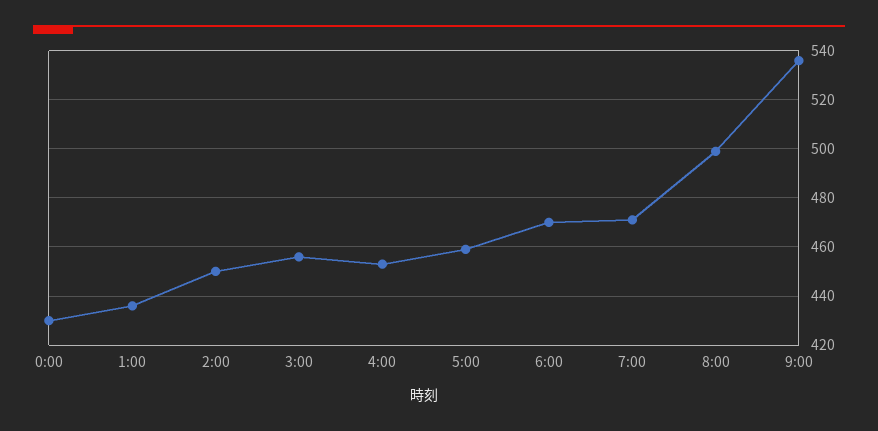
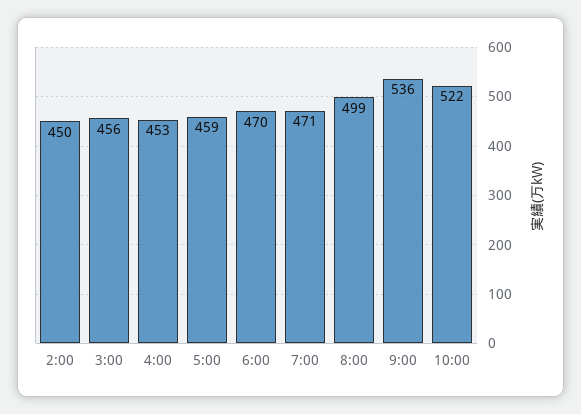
0:00: 430 -> none
1:00: 435 -> none
10:00: none -> 522

